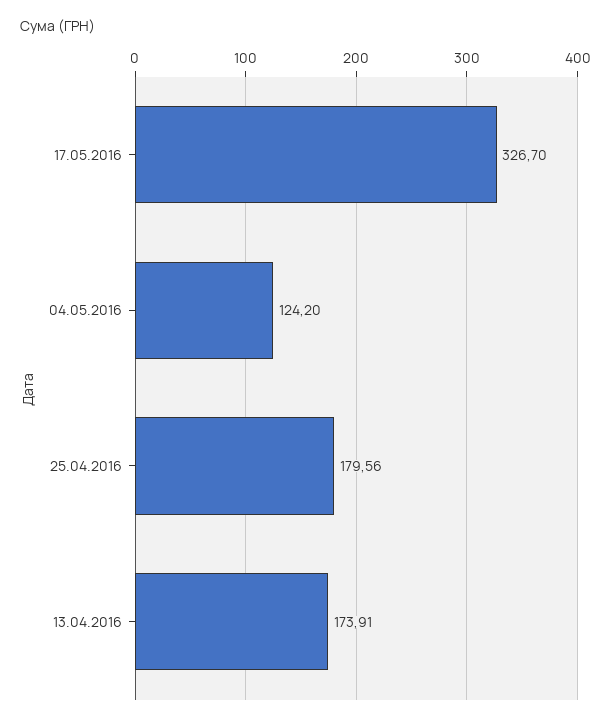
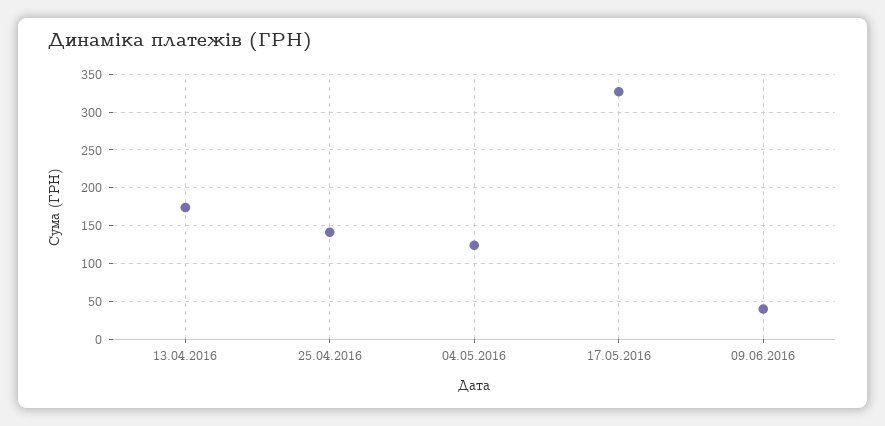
25.04.2016: 179.56 -> 140
09.06.2016: none -> 40

